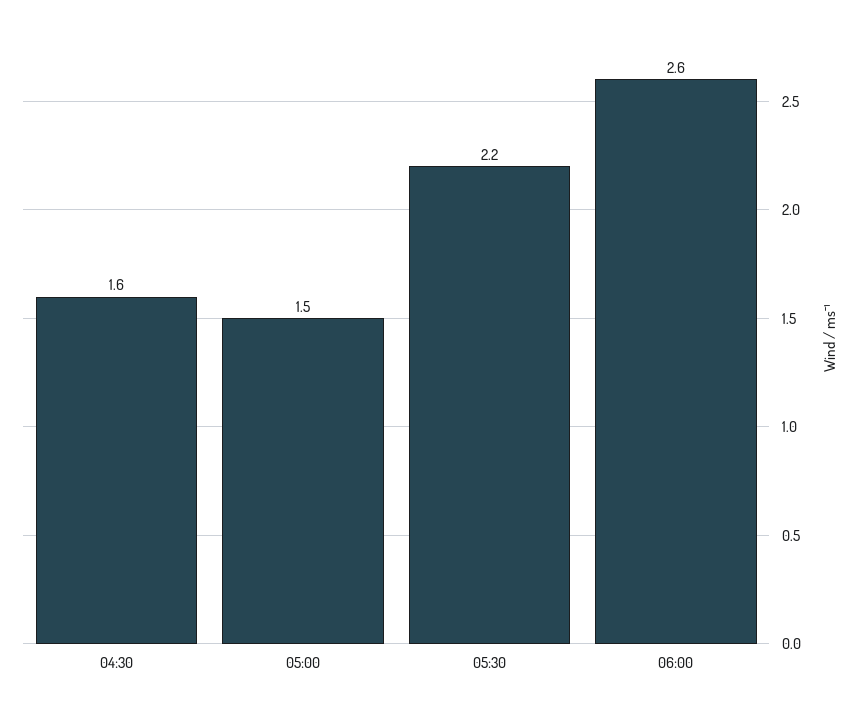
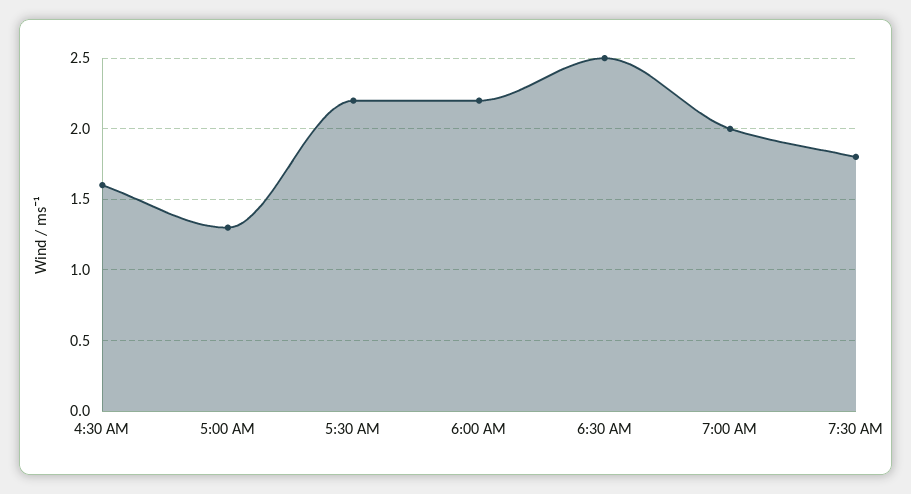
05:00: 1.5 -> 1.3
06:00: 2.6 -> 2.2
6:30 AM: none -> 2.5
7:00 AM: none -> 2
7:30 AM: none -> 1.8

